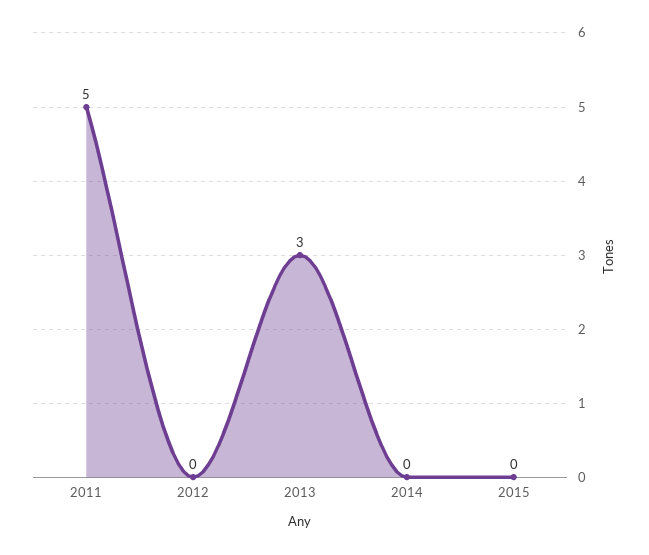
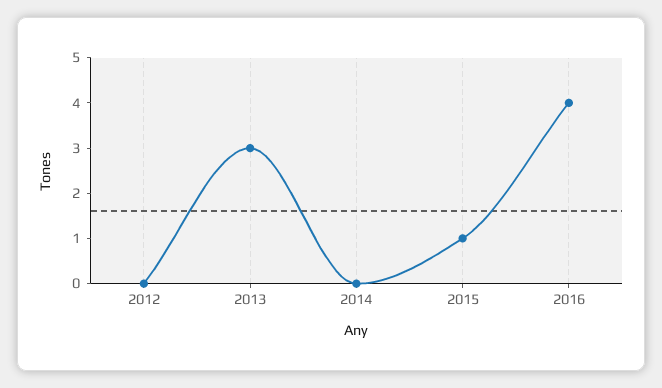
2011: 5 -> none
2015: 0 -> 1
2016: none -> 4

